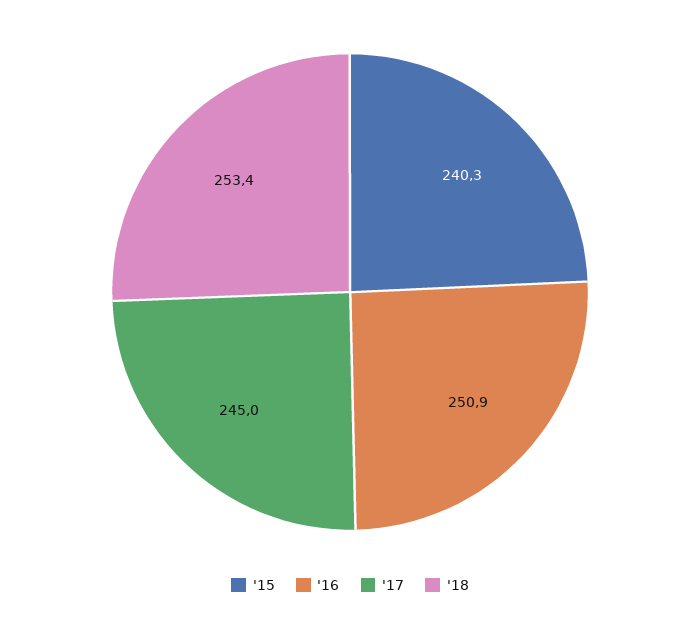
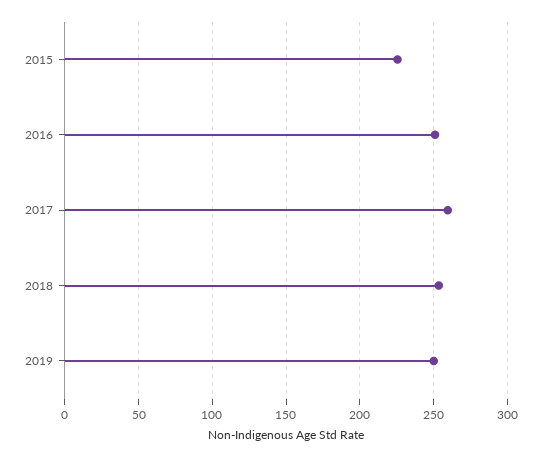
'15: 240.3 -> 225
'17: 245 -> 260
2019: none -> 250

